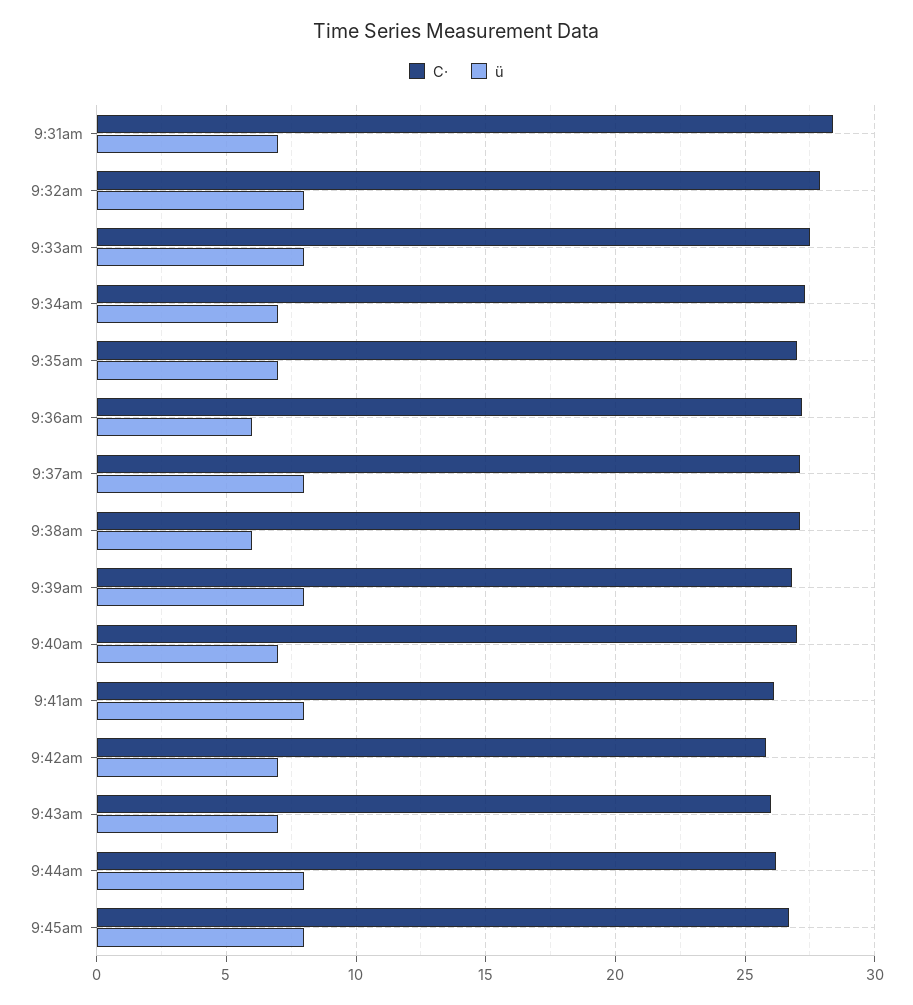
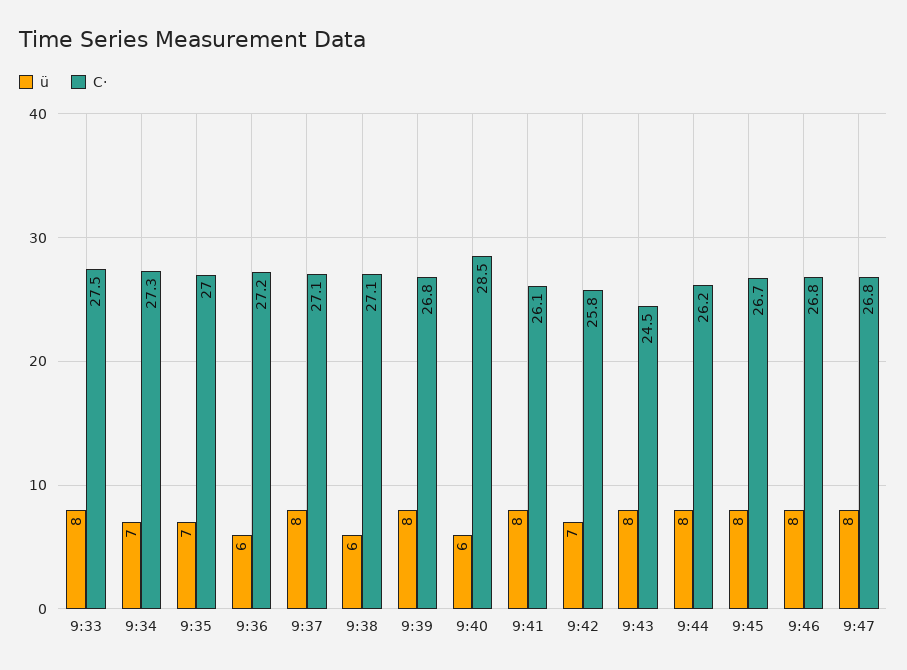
C·, 9:31am: 28.5 -> none
ü, 9:31am: 7 -> none
C·, 9:32am: 28 -> none
ü, 9:32am: 8 -> none
C·, 9:40am: 27 -> 28.5
ü, 9:40am: 7 -> 6
C·, 9:43am: 26 -> 24.5
ü, 9:43am: 7 -> 8
ü, 9:46: none -> 8
C·, 9:46: none -> 26.8
ü, 9:47: none -> 8
C·, 9:47: none -> 26.8

